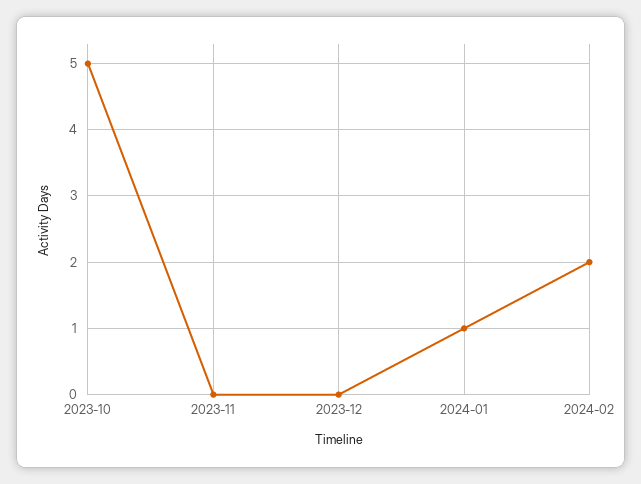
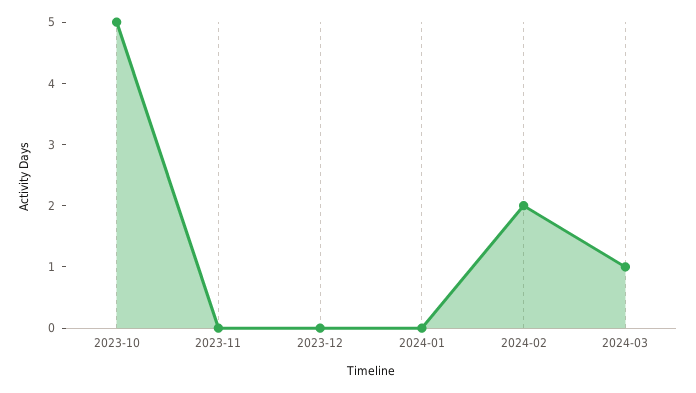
2024-01: 1 -> 0
2024-03: none -> 1

